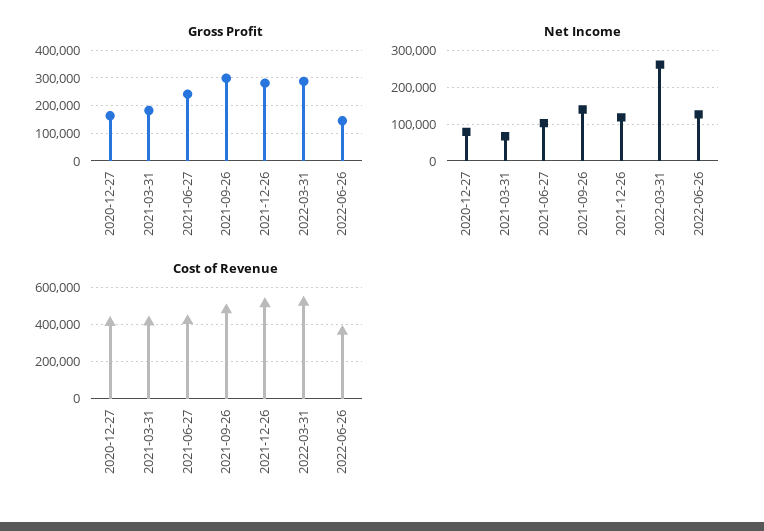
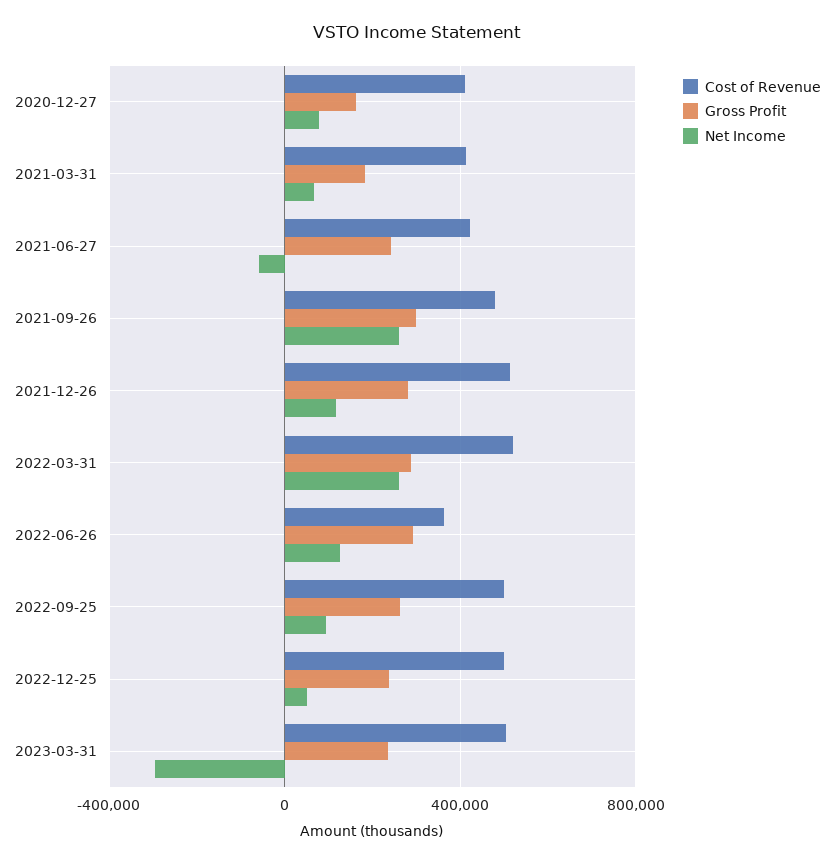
Gross Profit, 2022-06-26: 150000 -> 300000
Net Income, 2021-06-27: 100000 -> -50000
Net Income, 2021-09-26: 140000 -> 250000
Cost of Revenue, 2022-09-25: none -> 500000
Gross Profit, 2022-09-25: none -> 250000
Net Income, 2022-09-25: none -> 100000
Cost of Revenue, 2022-12-25: none -> 500000
Gross Profit, 2022-12-25: none -> 250000
Net Income, 2022-12-25: none -> 50000
Cost of Revenue, 2023-03-31: none -> 500000
Gross Profit, 2023-03-31: none -> 250000
Net Income, 2023-03-31: none -> -300000

